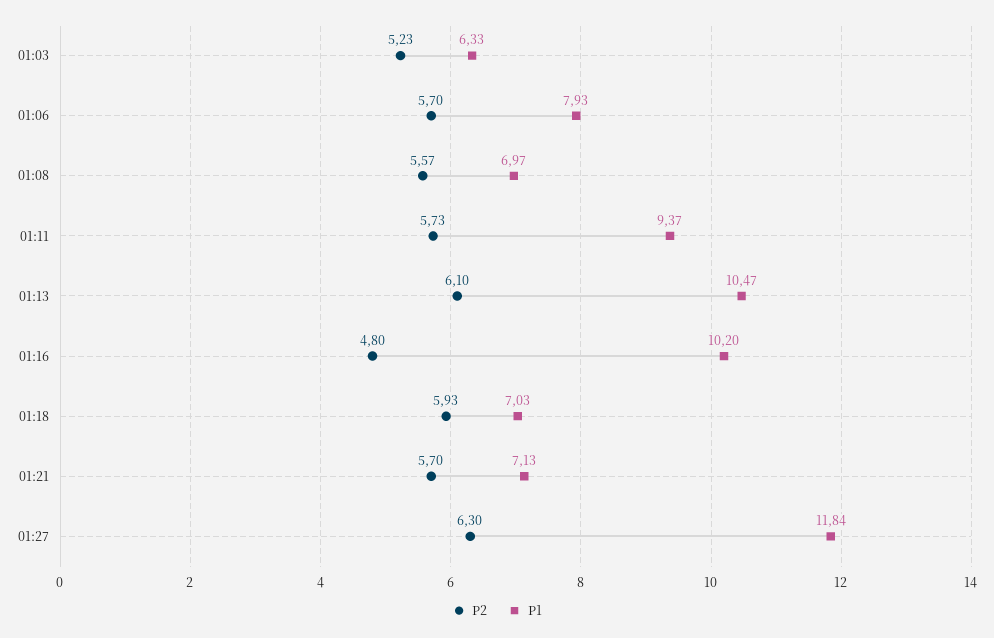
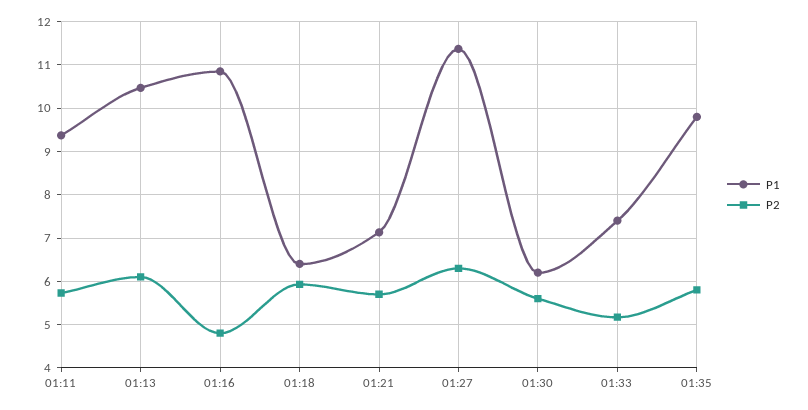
P2, 01:03: 5.23 -> none
P1, 01:03: 6.33 -> none
P2, 01:06: 5.7 -> none
P1, 01:06: 7.93 -> none
P2, 01:08: 5.57 -> none
P1, 01:08: 6.97 -> none
P1, 01:16: 10.2 -> 10.8
P1, 01:18: 7.03 -> 6.4
P1, 01:27: 11.84 -> 11.4
P1, 01:30: none -> 6.2
P2, 01:30: none -> 5.6
P1, 01:33: none -> 7.4
P2, 01:33: none -> 5.2
P1, 01:35: none -> 9.8
P2, 01:35: none -> 5.8

